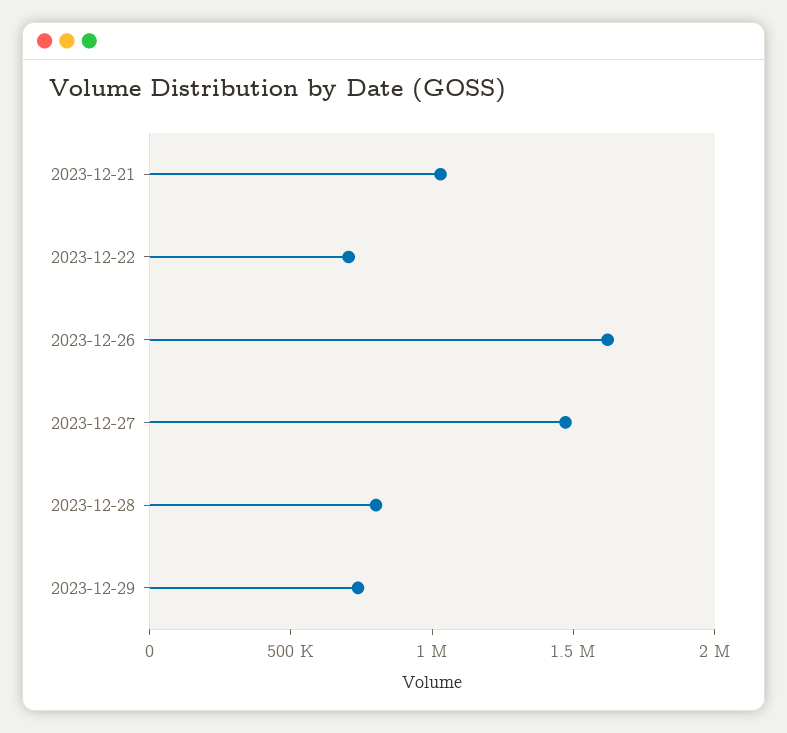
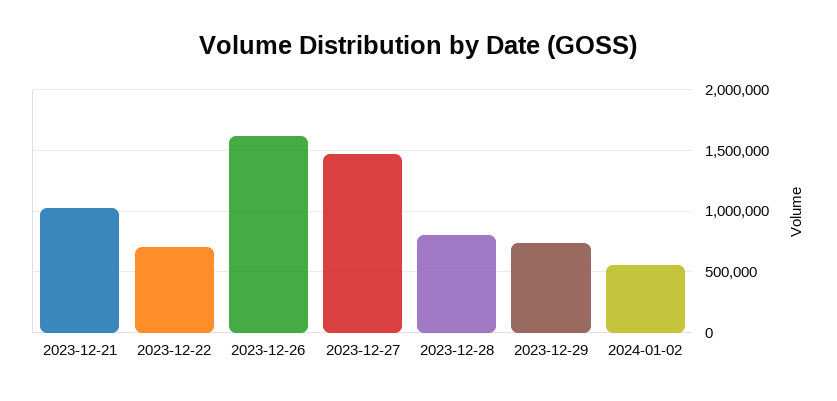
2024-01-02: none -> 550000

